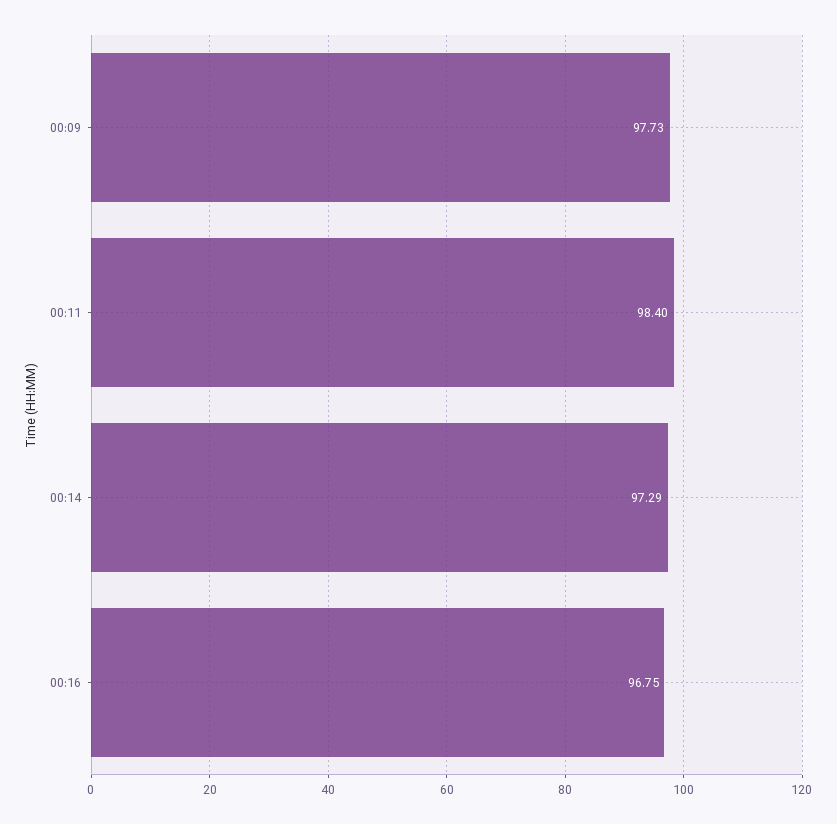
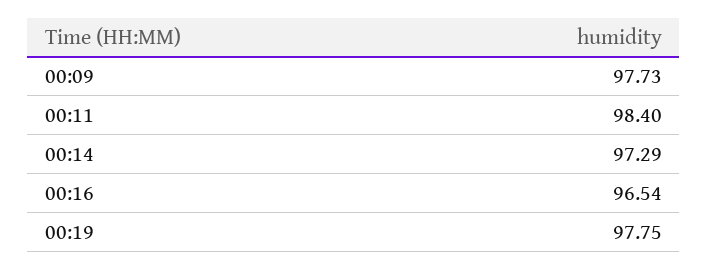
00:16: 96.75 -> 96.54
00:19: none -> 97.75

